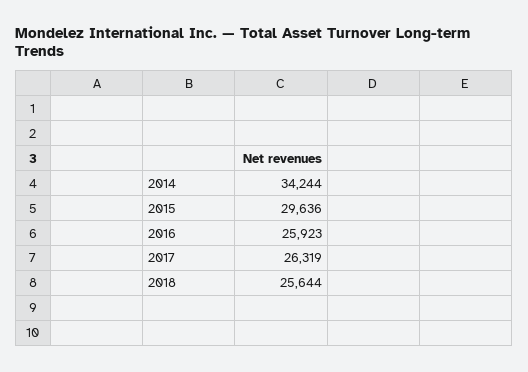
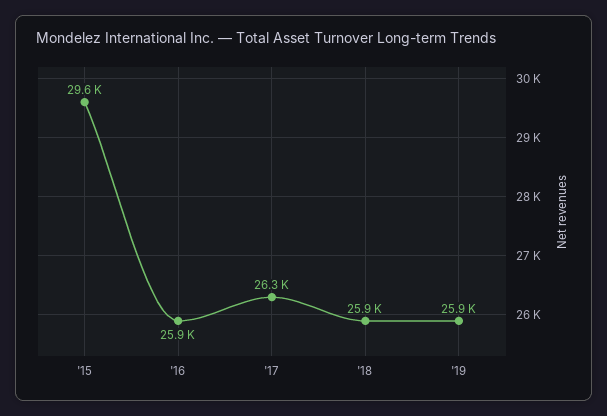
2014: 34244 -> none
2018: 25644 -> 25900
'19: none -> 25900

